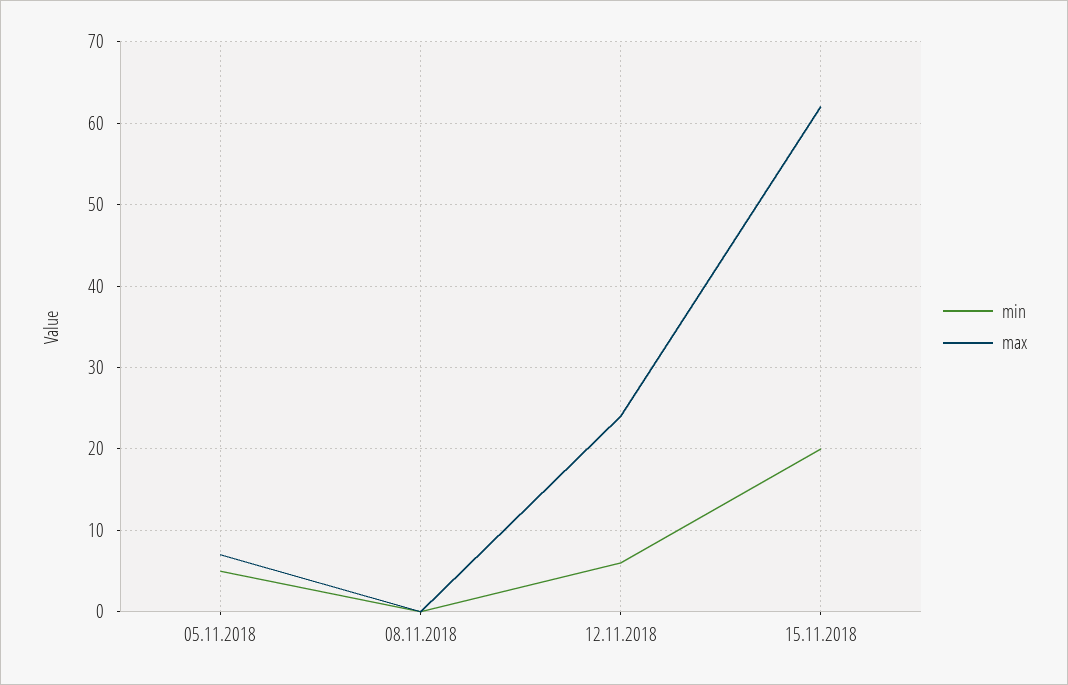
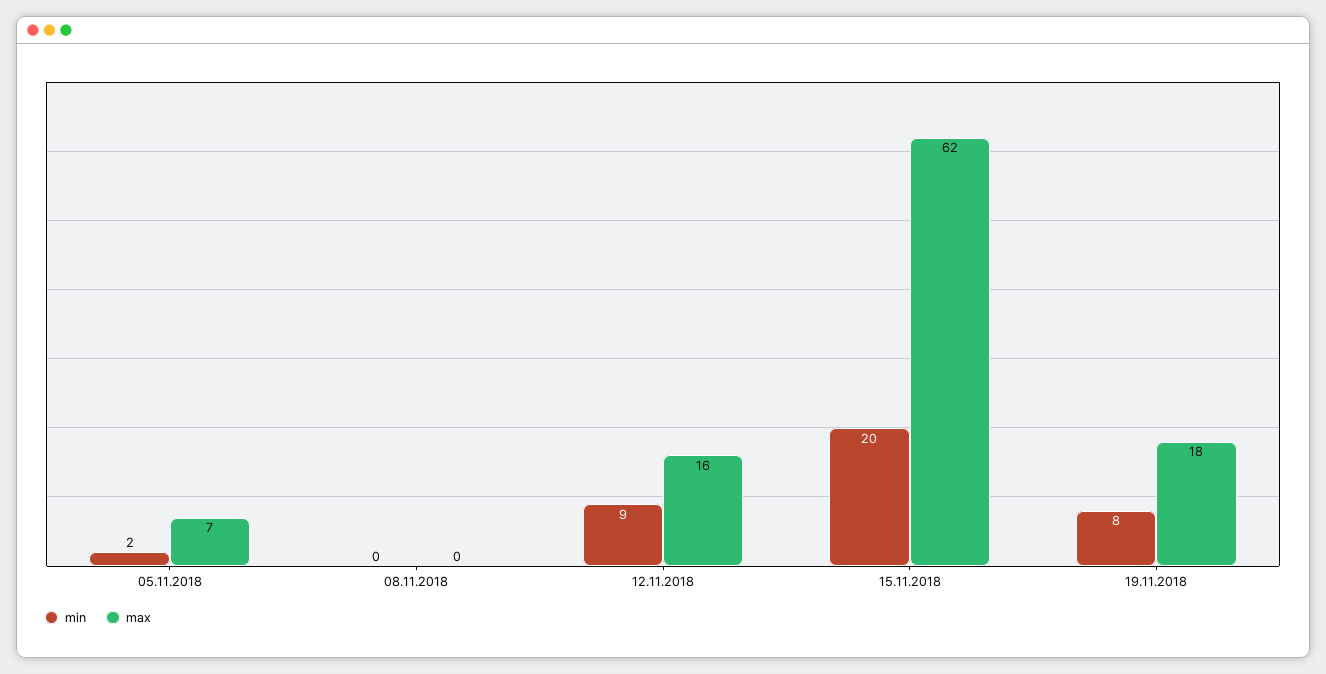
min, 05.11.2018: 5 -> 2
min, 12.11.2018: 6 -> 9
max, 12.11.2018: 24 -> 16
min, 19.11.2018: none -> 8
max, 19.11.2018: none -> 18

